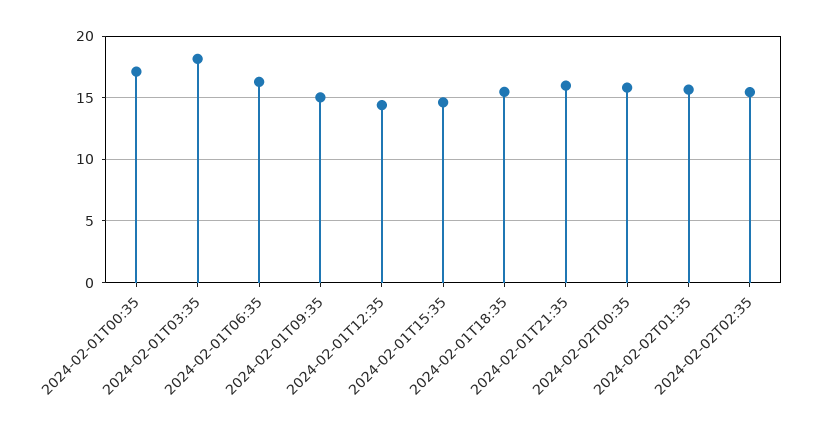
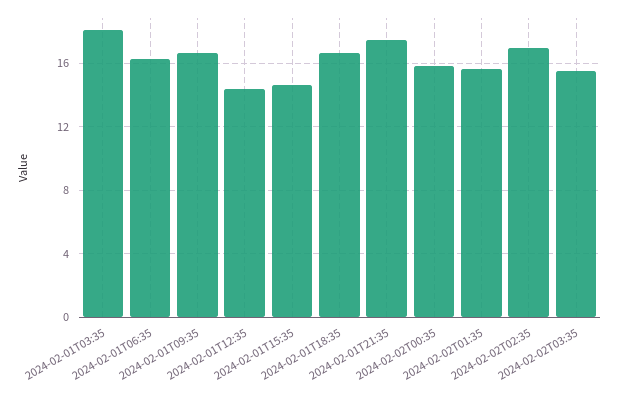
2024-02-01T00:35: 17 -> none
2024-02-01T09:35: 15 -> 16.5
2024-02-01T18:35: 15.5 -> 16.5
2024-02-01T21:35: 16 -> 17.5
2024-02-02T02:35: 15.5 -> 17
2024-02-02T03:35: none -> 15.5

